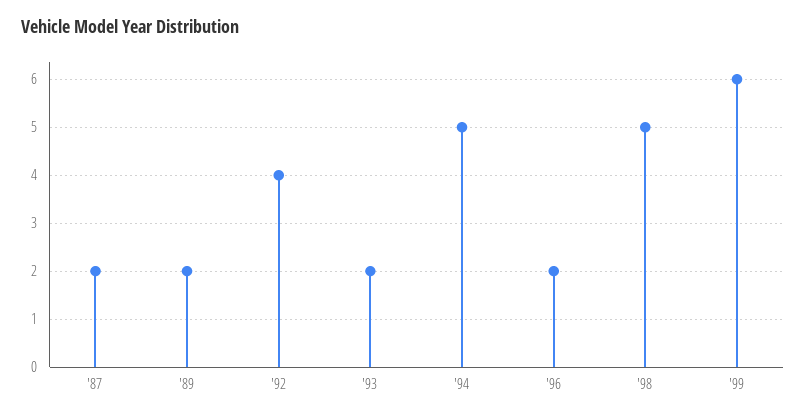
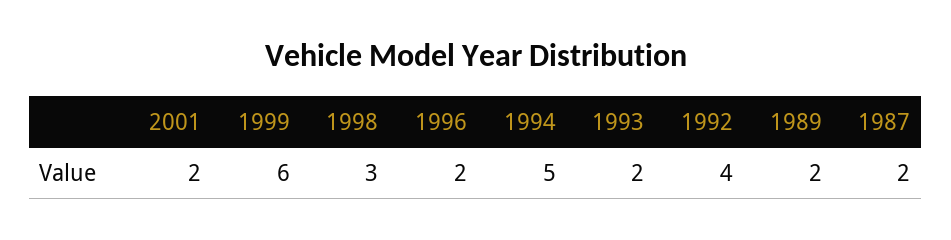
'98: 5 -> 3
2001: none -> 2

